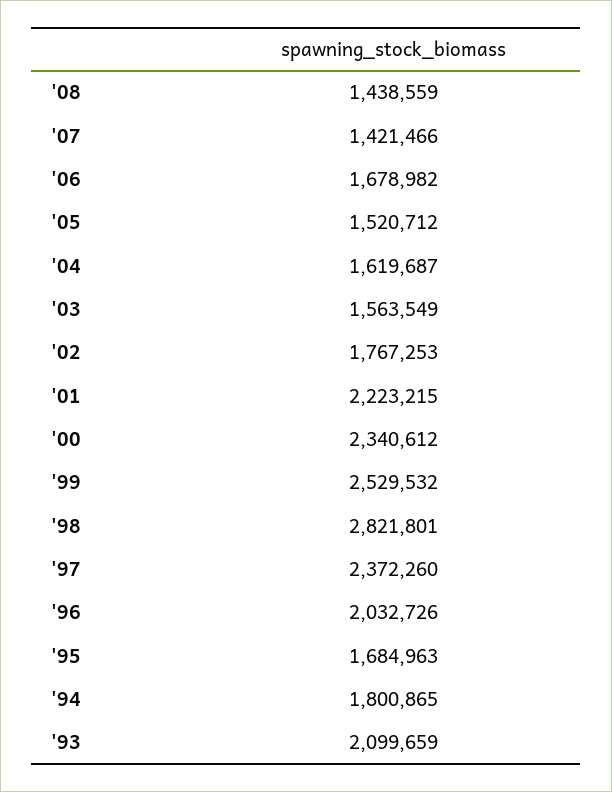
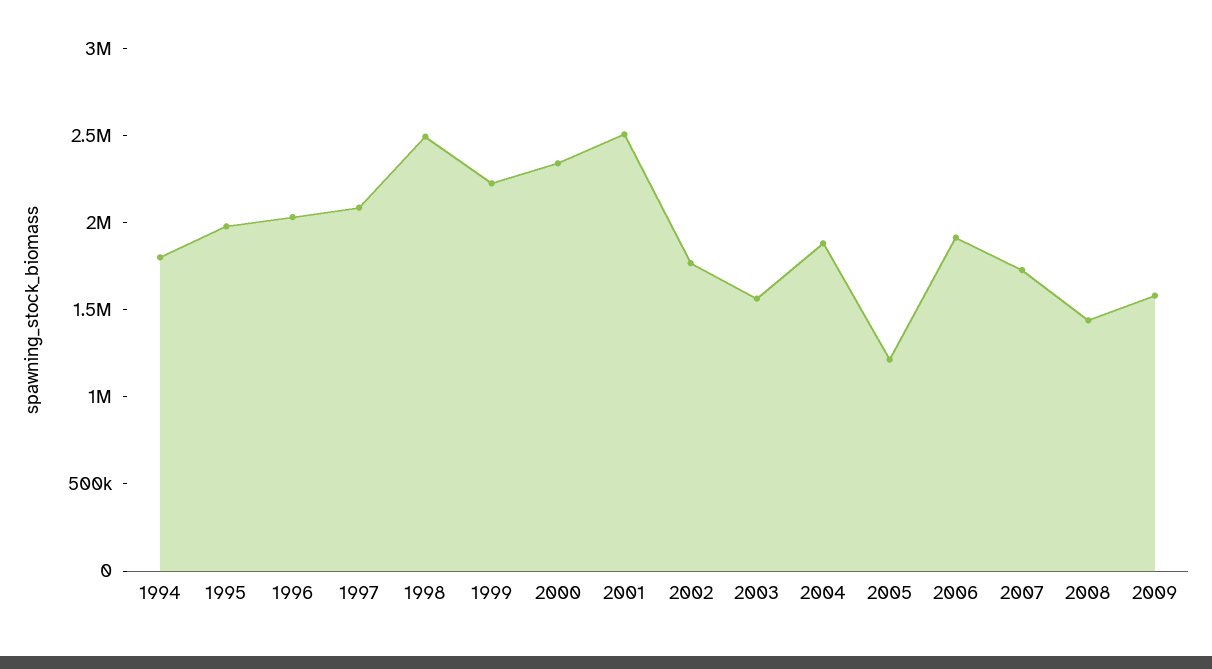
'07: 1421466 -> 1700000
'06: 1678982 -> 1900000
'05: 1520712 -> 1200000
'04: 1619687 -> 1900000
'01: 2223215 -> 2500000
'99: 2529532 -> 2200000
'98: 2821801 -> 2500000
'97: 2372260 -> 2100000
'95: 1684963 -> 2000000
'93: 2099659 -> none
2009: none -> 1600000

